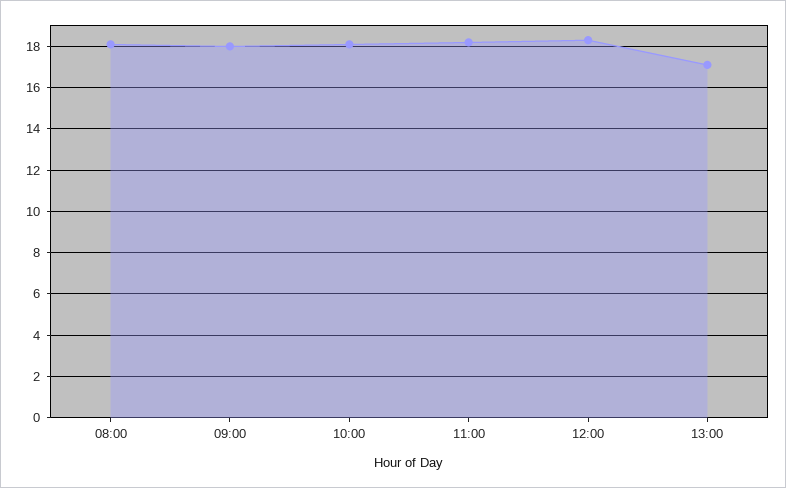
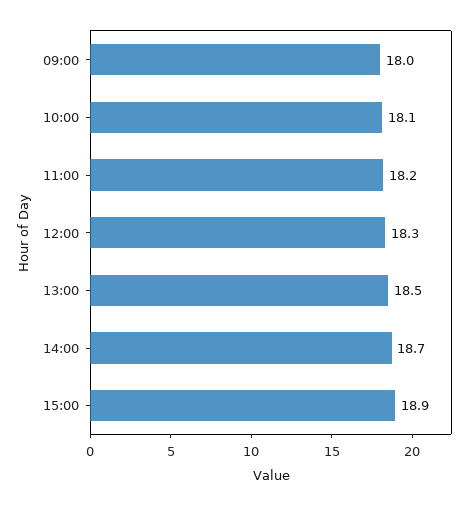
08:00: 18 -> none
13:00: 17 -> 18.5
14:00: none -> 18.7
15:00: none -> 18.9

